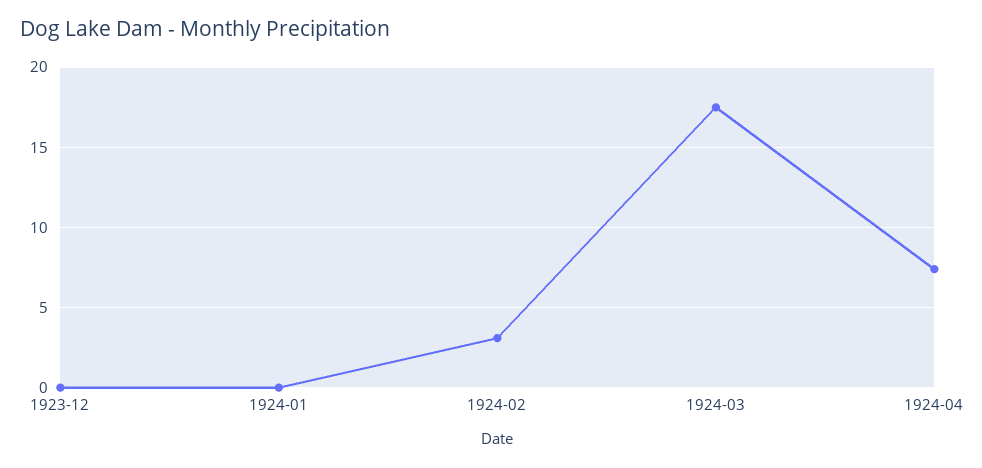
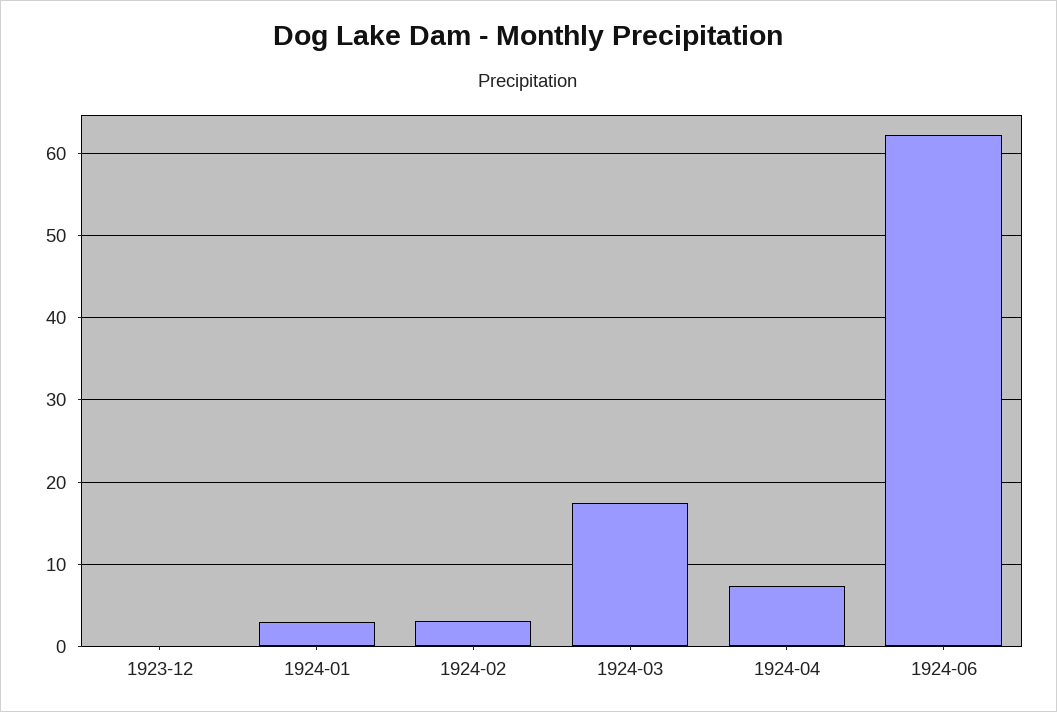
1924-01: 0 -> 3
1924-06: none -> 62

